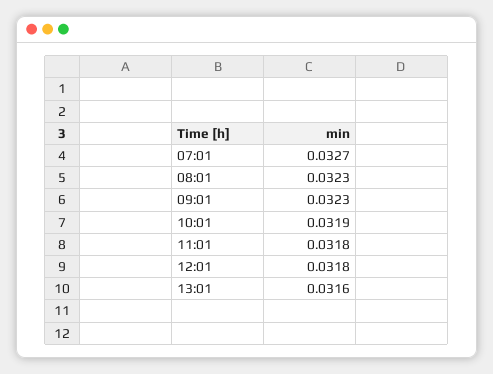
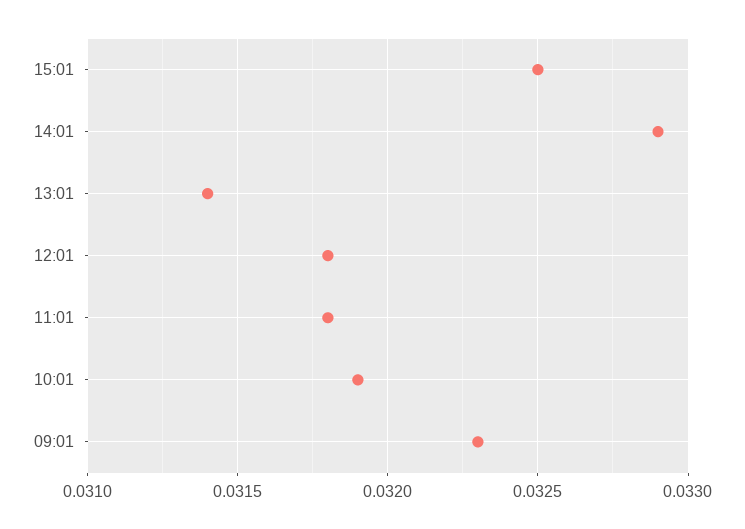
07:01: 0.0327 -> none
08:01: 0.0323 -> none
13:01: 0.0316 -> 0.0314
15:01: none -> 0.0325
14:01: none -> 0.0329

